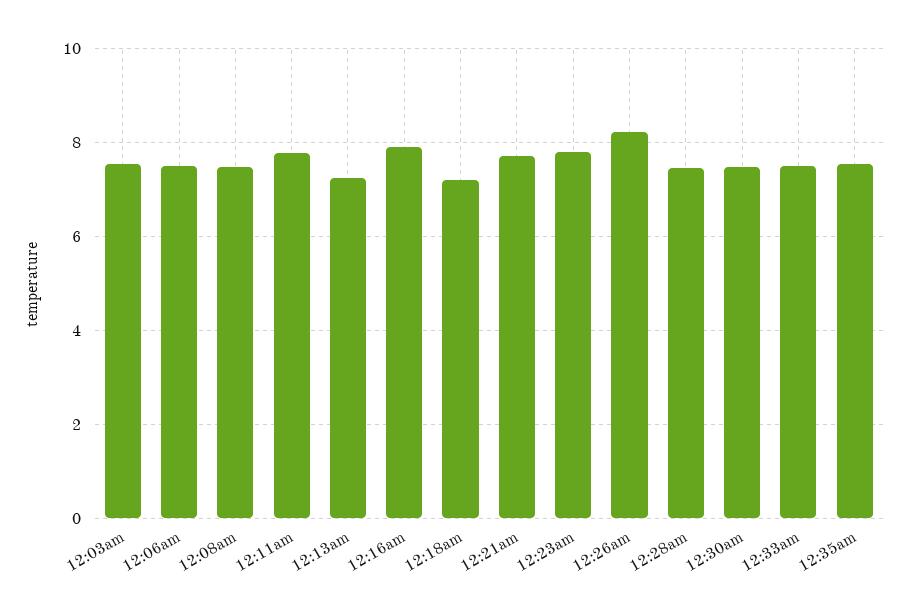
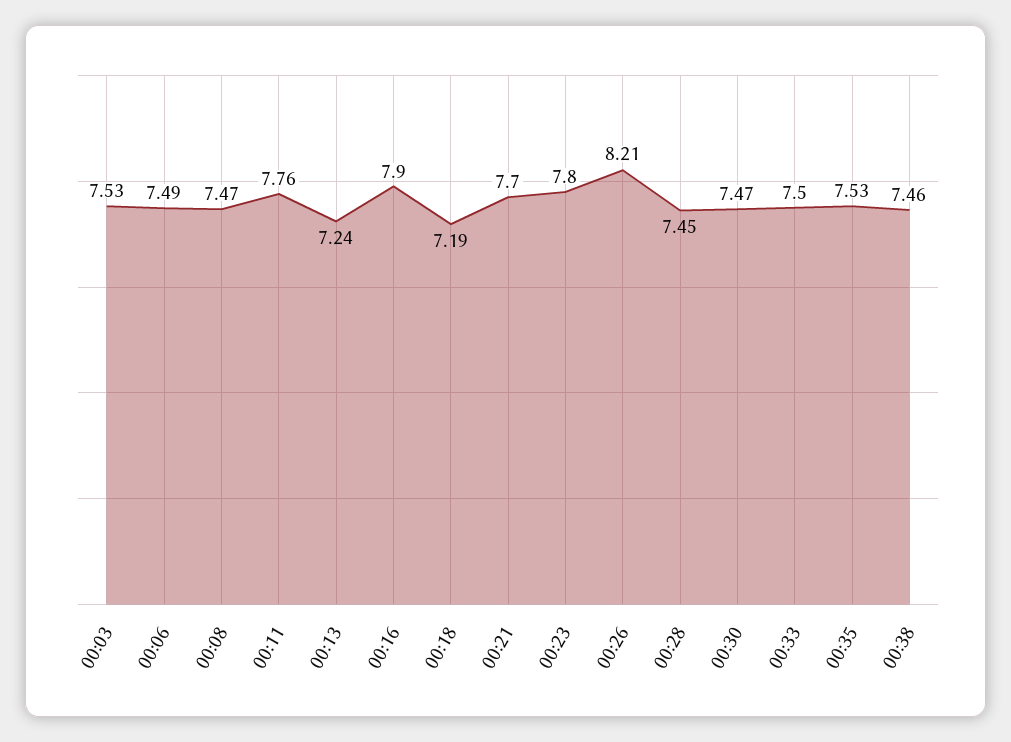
00:38: none -> 7.46

